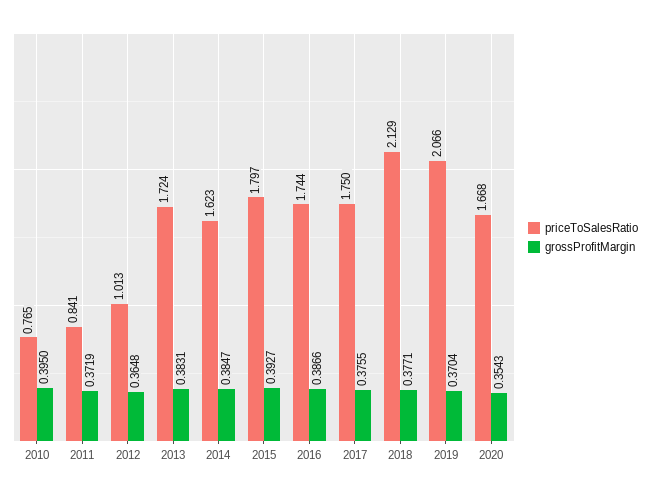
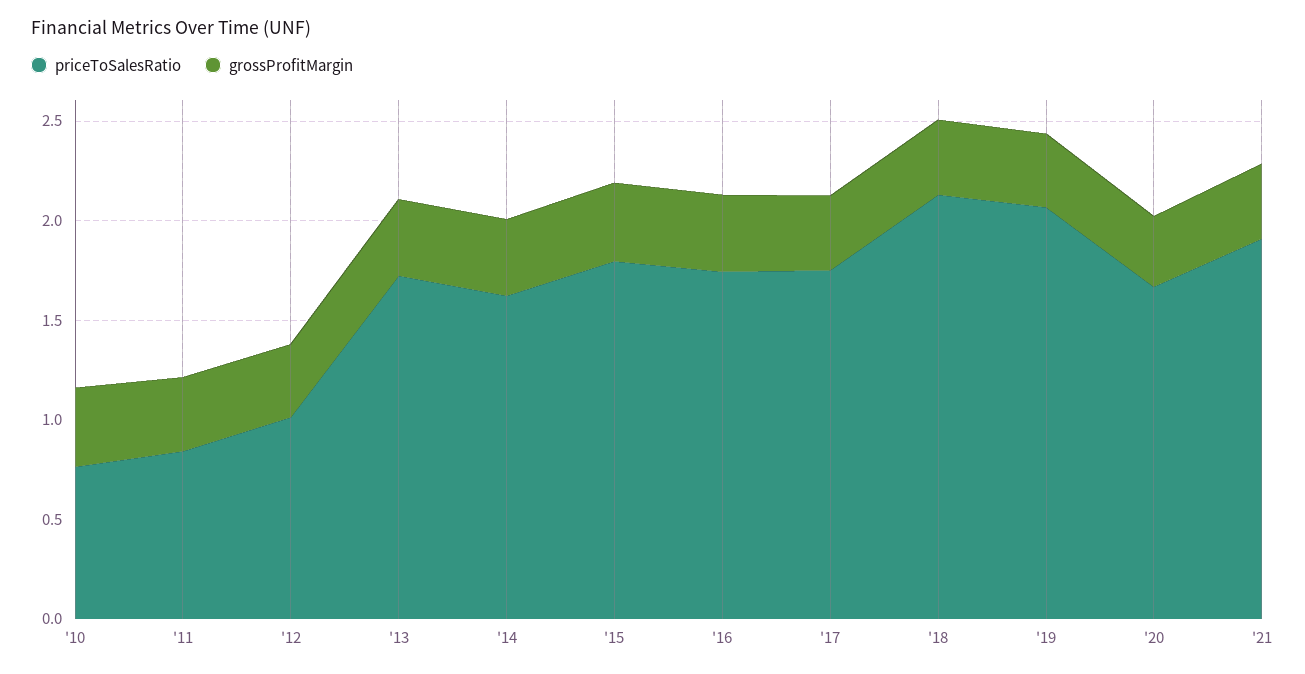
priceToSalesRatio, '21: none -> 1.9
grossProfitMargin, '21: none -> 0.4

